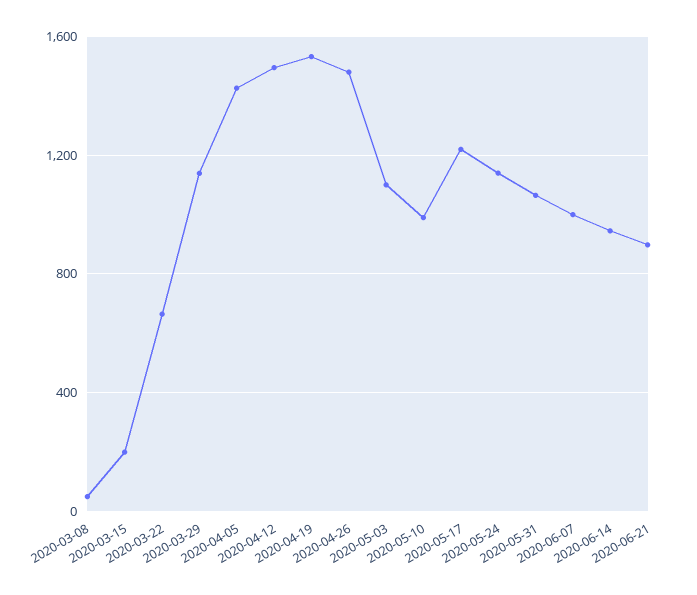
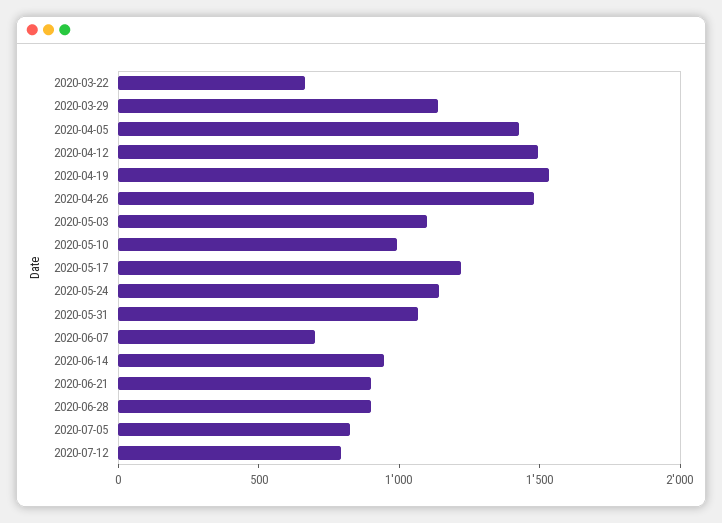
2020-03-08: 50 -> none
2020-03-15: 200 -> none
2020-06-07: 1000 -> 700
2020-06-28: none -> 900
2020-07-05: none -> 800
2020-07-12: none -> 800

